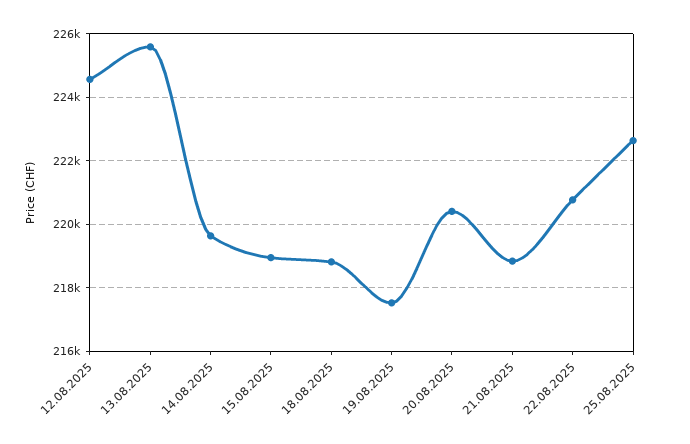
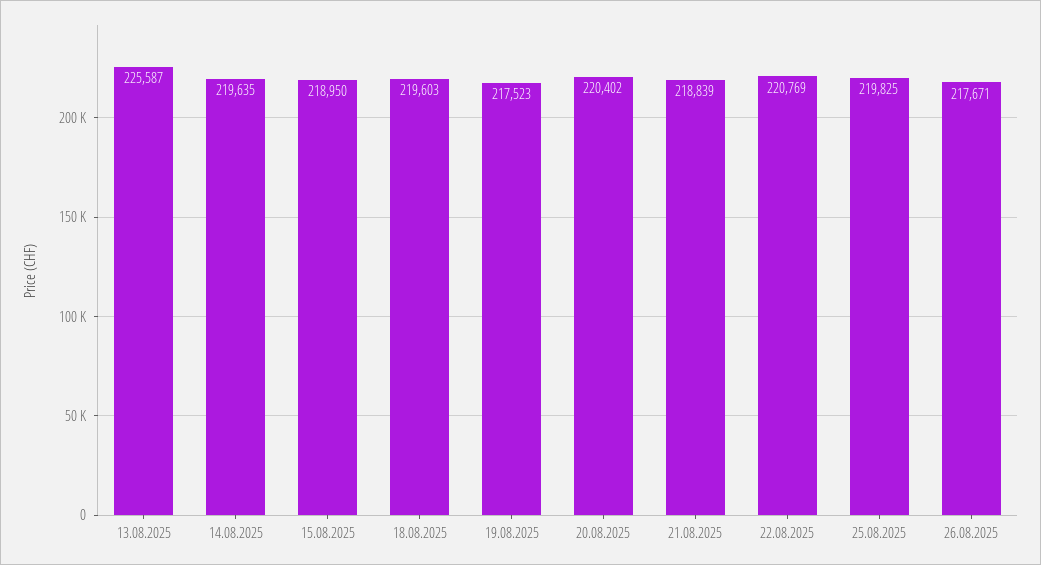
12.08.2025: 224600 -> none
18.08.2025: 218800 -> 219603
25.08.2025: 222600 -> 219825
26.08.2025: none -> 217671

